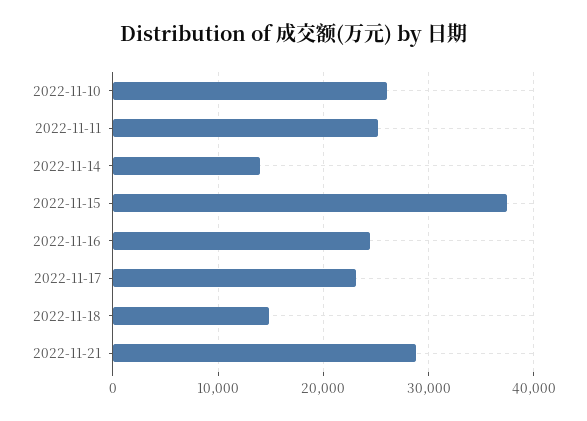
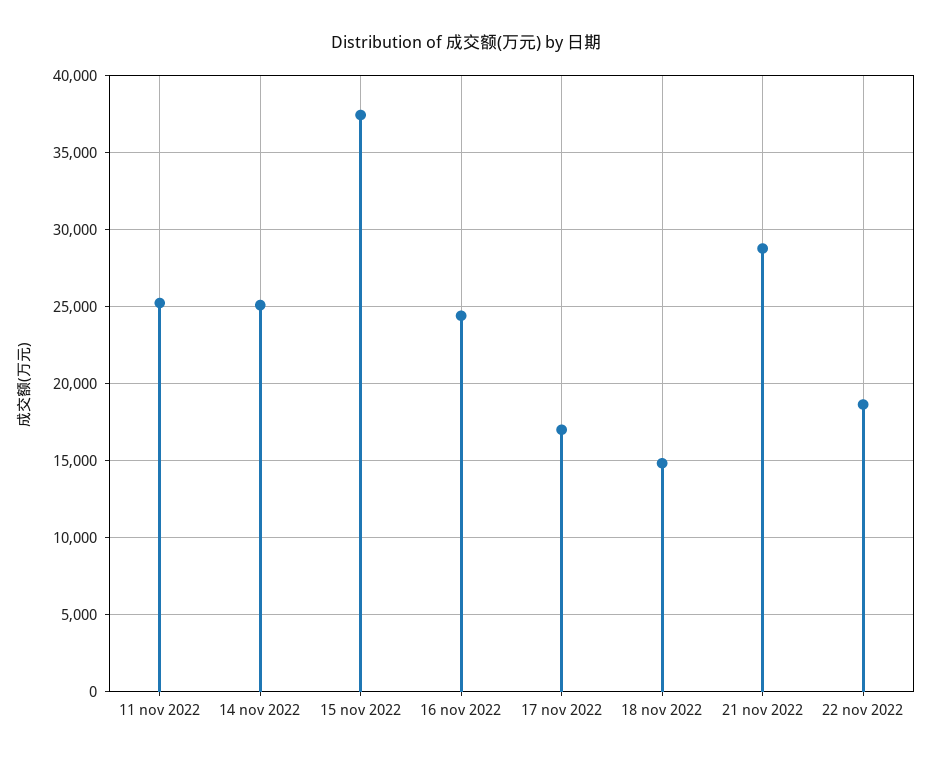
2022-11-10: 26000 -> none
2022-11-14: 14000 -> 25000
2022-11-17: 23000 -> 17000
22 nov 2022: none -> 18500

